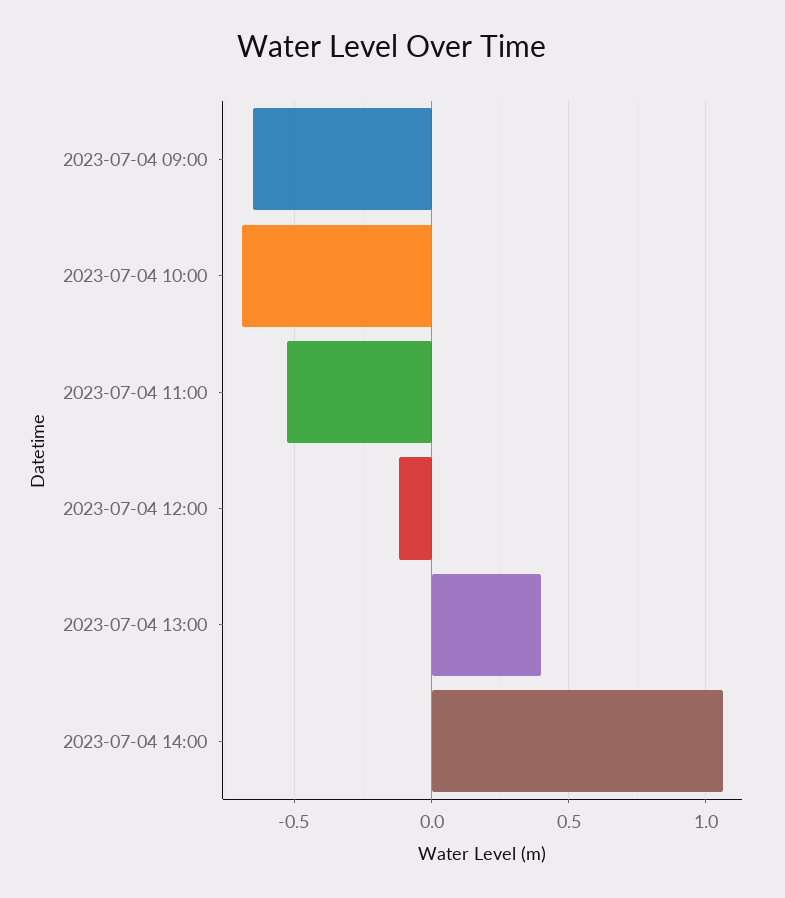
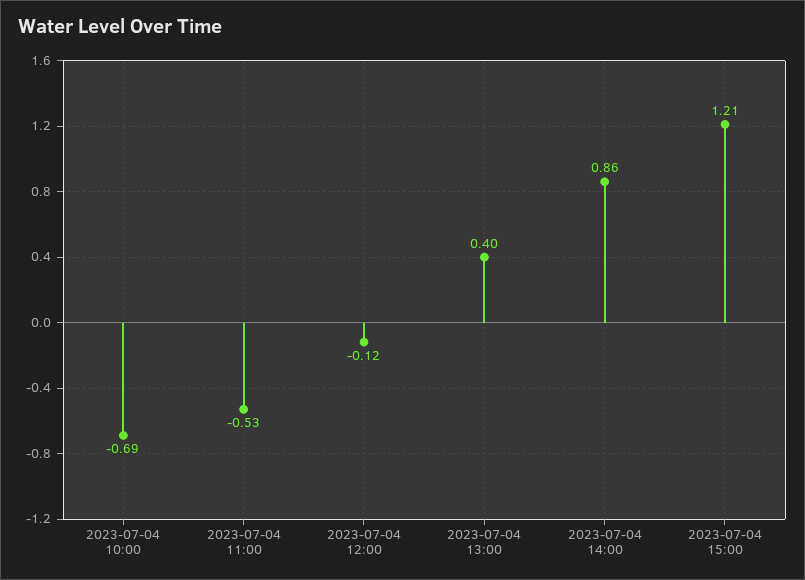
2023-07-04 09:00: -0.65 -> none
2023-07-04 14:00: 1.05 -> 0.86
2023-07-04 15:00: none -> 1.21

